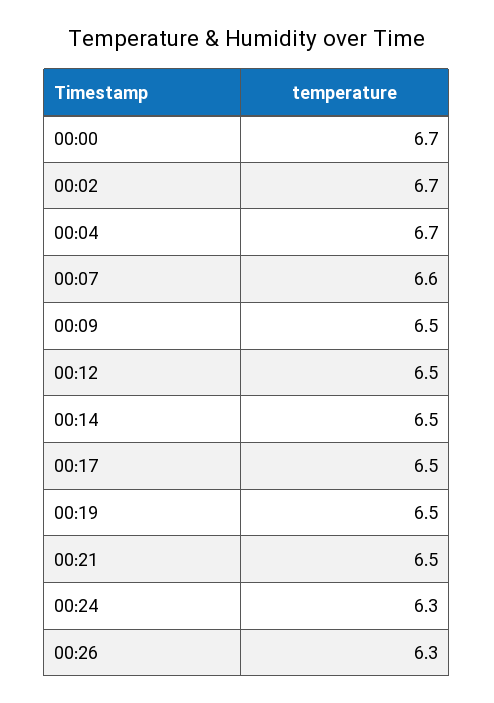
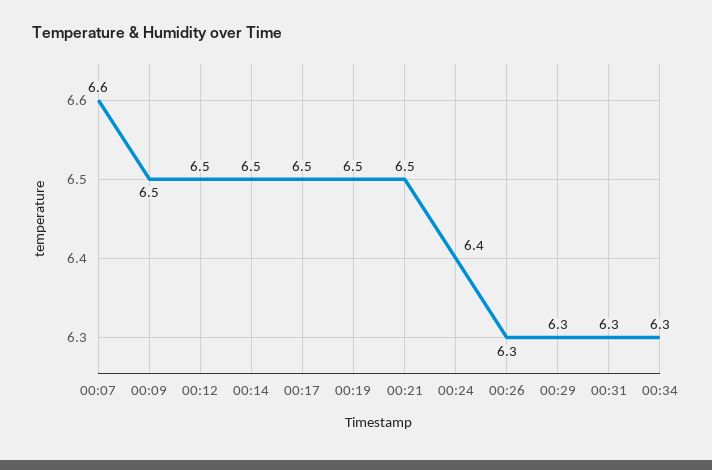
00:00: 6.7 -> none
00:02: 6.7 -> none
00:04: 6.7 -> none
00:24: 6.3 -> 6.4
00:29: none -> 6.3
00:31: none -> 6.3
00:34: none -> 6.3

